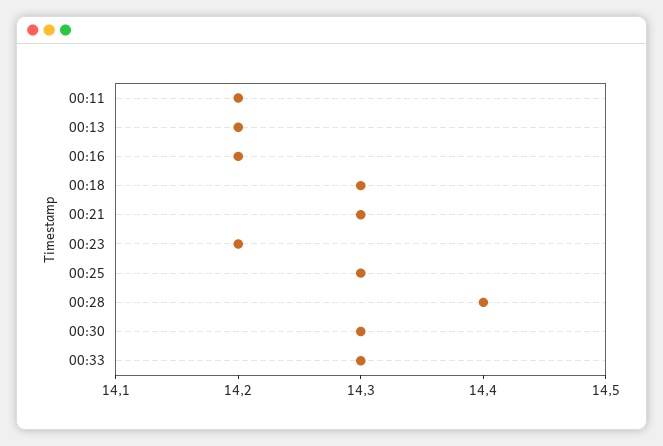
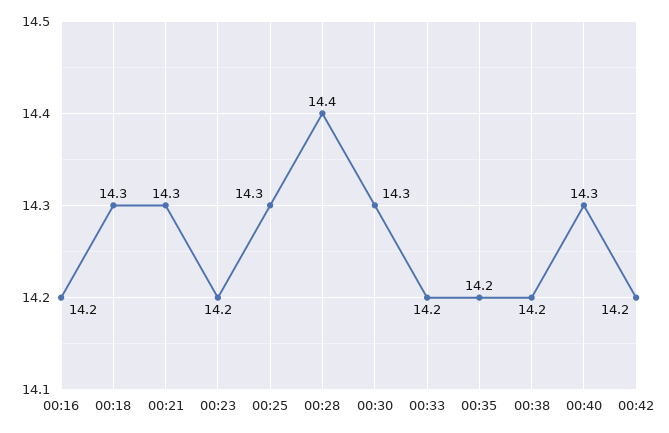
00:11: 14.2 -> none
00:13: 14.2 -> none
00:33: 14.3 -> 14.2
00:35: none -> 14.2
00:38: none -> 14.2
00:40: none -> 14.3
00:42: none -> 14.2

